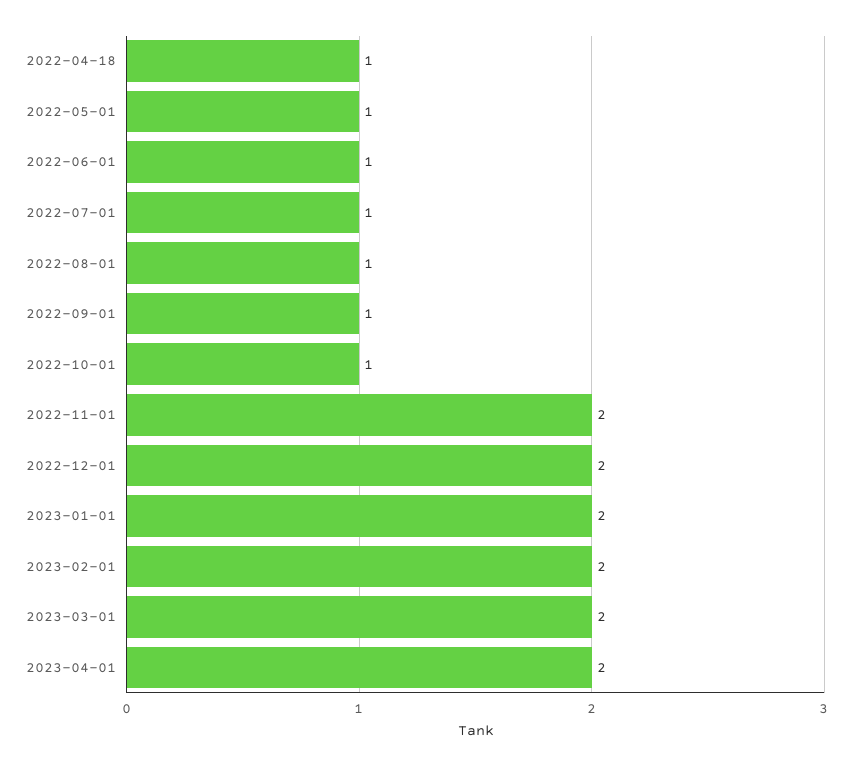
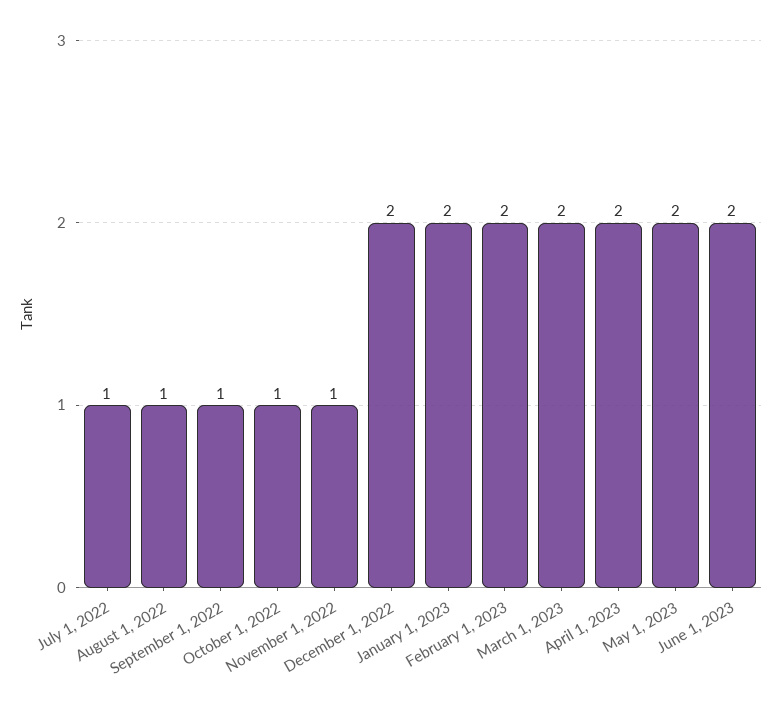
2022-04-18: 1 -> none
2022-05-01: 1 -> none
2022-06-01: 1 -> none
2022-11-01: 2 -> 1
May 1, 2023: none -> 2
June 1, 2023: none -> 2

